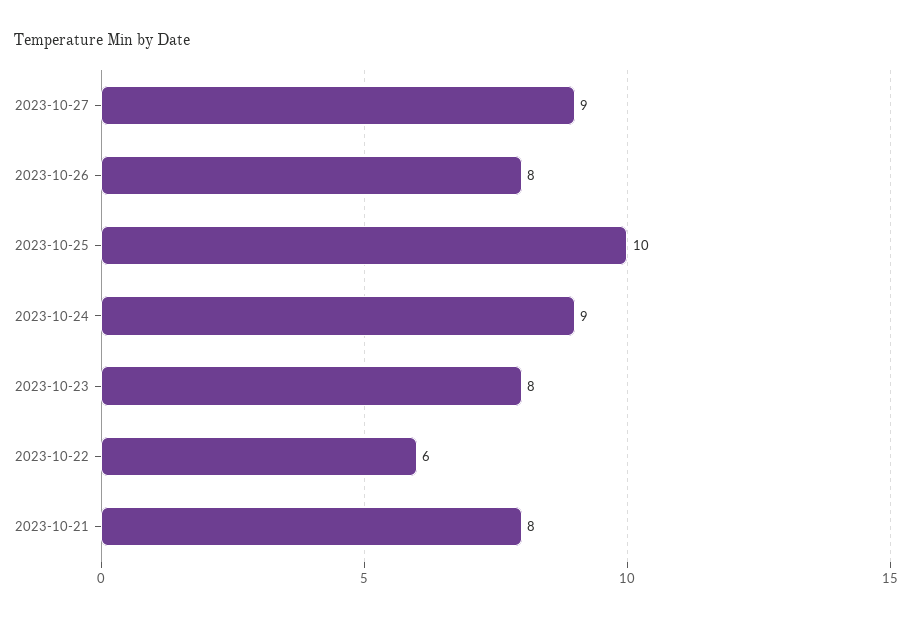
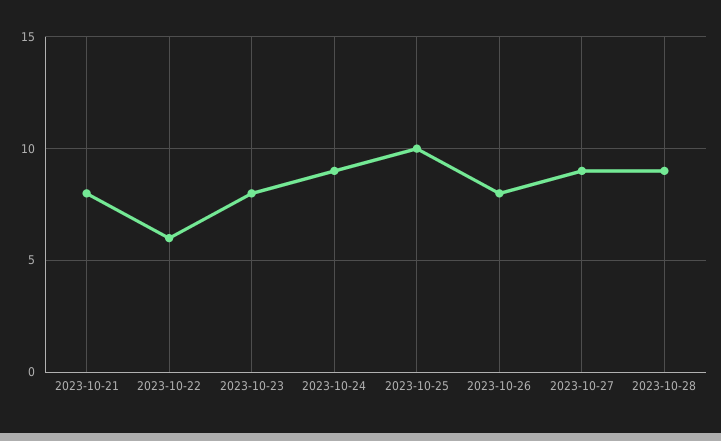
2023-10-28: none -> 9

